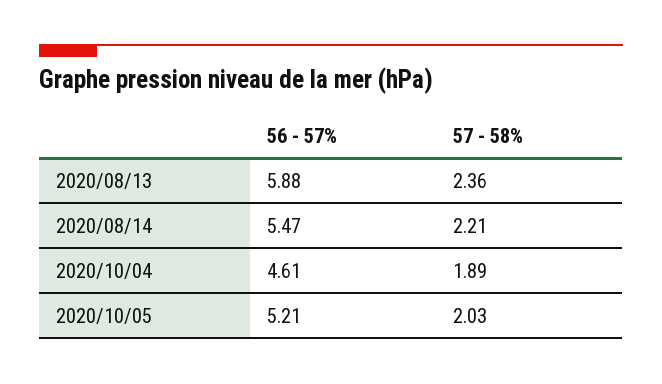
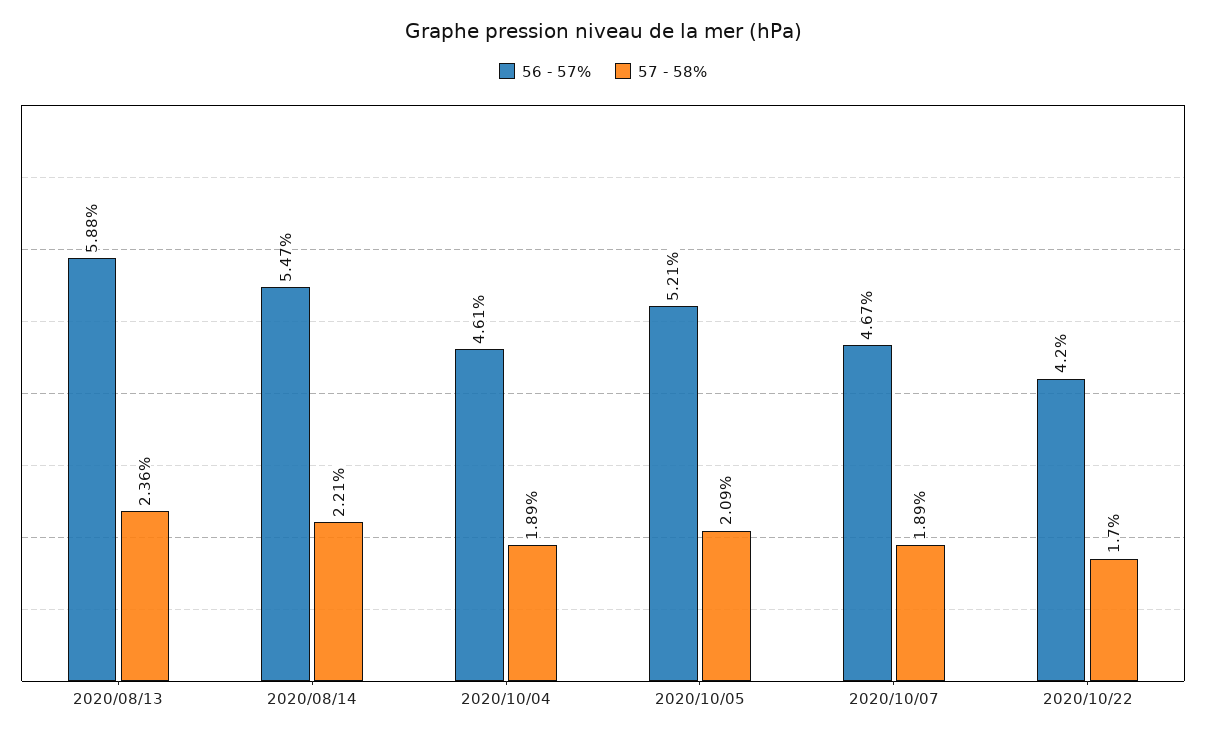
57 - 58%, 2020/10/05: 2.03 -> 2.09
56 - 57%, 2020/10/07: none -> 4.67
57 - 58%, 2020/10/07: none -> 1.89
56 - 57%, 2020/10/22: none -> 4.2
57 - 58%, 2020/10/22: none -> 1.7

